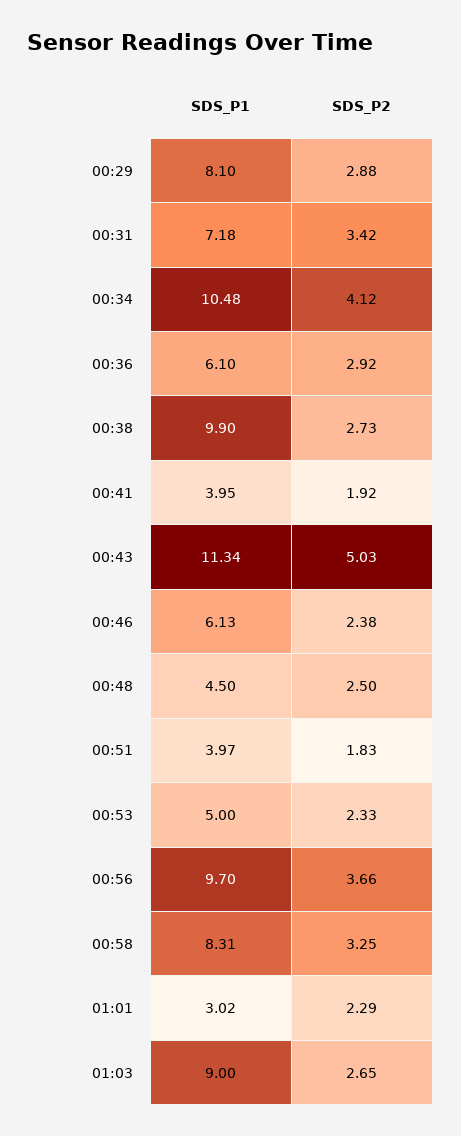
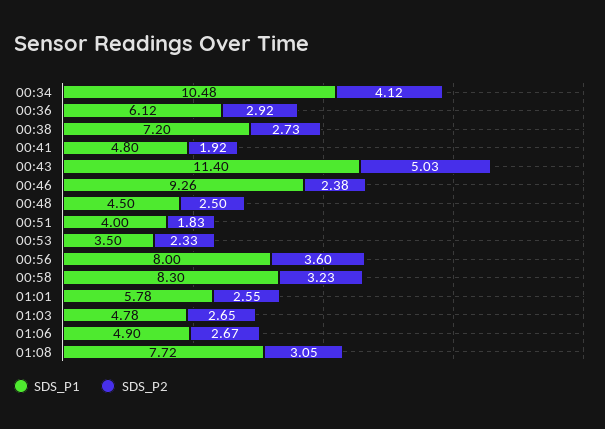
SDS_P1, 00:29: 8.1 -> none
SDS_P2, 00:29: 2.88 -> none
SDS_P1, 00:31: 7.18 -> none
SDS_P2, 00:31: 3.42 -> none
SDS_P1, 00:36: 6.1 -> 6.12
SDS_P1, 00:38: 9.9 -> 7.2
SDS_P1, 00:41: 3.95 -> 4.8
SDS_P1, 00:43: 11.34 -> 11.4
SDS_P1, 00:46: 6.13 -> 9.26
SDS_P1, 00:51: 3.97 -> 4
SDS_P1, 00:53: 5 -> 3.5
SDS_P1, 00:56: 9.7 -> 8
SDS_P2, 00:56: 3.66 -> 3.6
SDS_P1, 00:58: 8.31 -> 8.3
SDS_P2, 00:58: 3.25 -> 3.23
SDS_P1, 01:01: 3.02 -> 5.78
SDS_P2, 01:01: 2.29 -> 2.55
SDS_P1, 01:03: 9 -> 4.78
SDS_P1, 01:06: none -> 4.9
SDS_P2, 01:06: none -> 2.67
SDS_P1, 01:08: none -> 7.72
SDS_P2, 01:08: none -> 3.05

